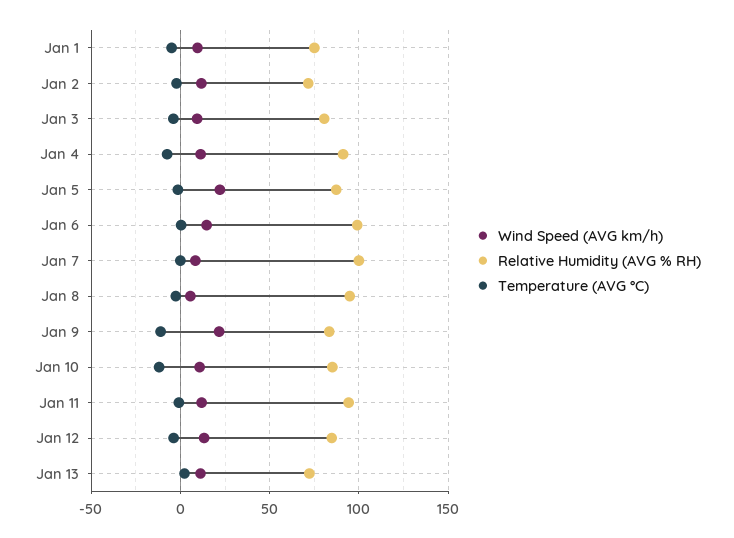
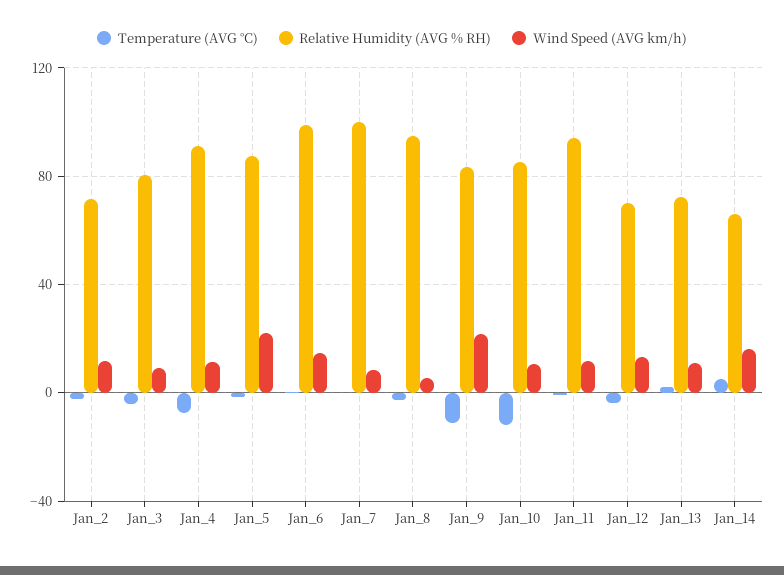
Wind Speed (AVG km/h), Jan 1: 10 -> none
Relative Humidity (AVG % RH), Jan 1: 75 -> none
Temperature (AVG °C), Jan 1: -5 -> none
Relative Humidity (AVG % RH), Jan 12: 85 -> 70
Temperature (AVG °C), Jan_14: none -> 5
Relative Humidity (AVG % RH), Jan_14: none -> 65
Wind Speed (AVG km/h), Jan_14: none -> 15

